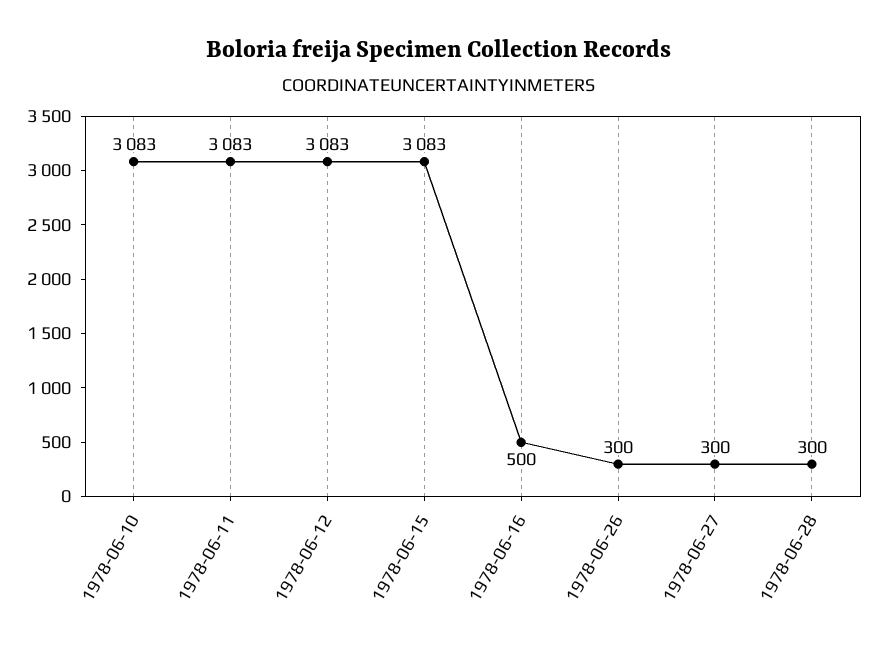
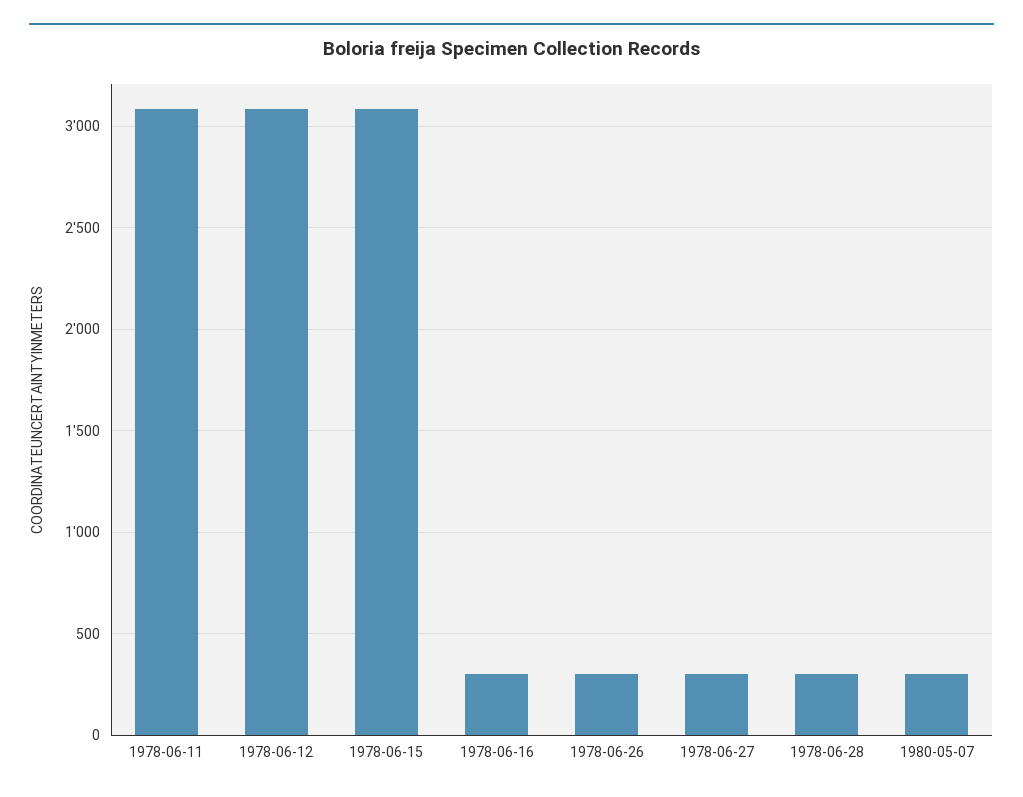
1978-06-10: 3083 -> none
1978-06-16: 500 -> 300
1980-05-07: none -> 300

